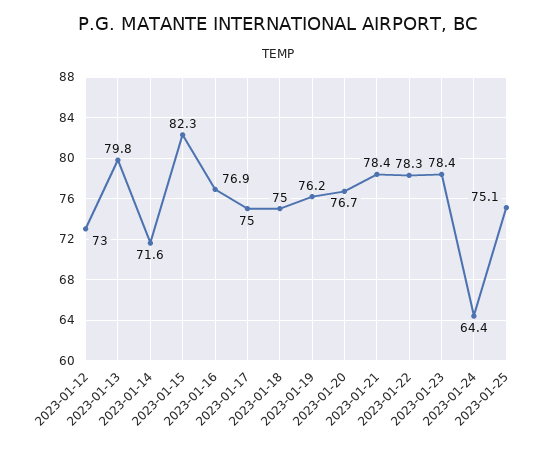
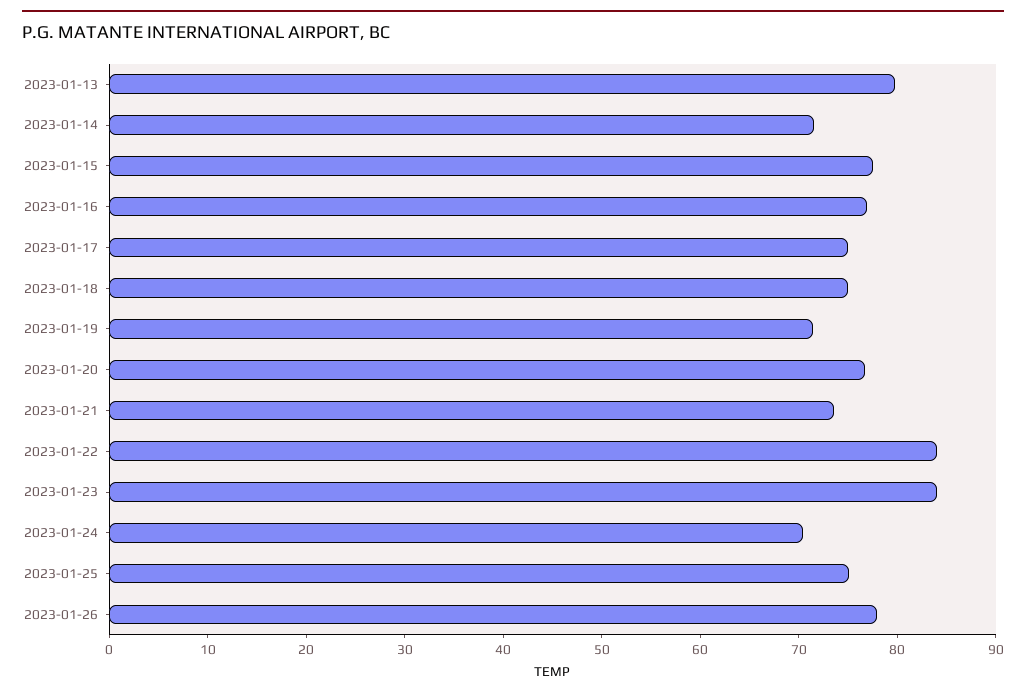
2023-01-12: 73 -> none
2023-01-15: 82.3 -> 78
2023-01-19: 76.2 -> 72
2023-01-21: 78.4 -> 74
2023-01-22: 78.3 -> 84
2023-01-23: 78.4 -> 84
2023-01-24: 64.4 -> 70
2023-01-26: none -> 78

